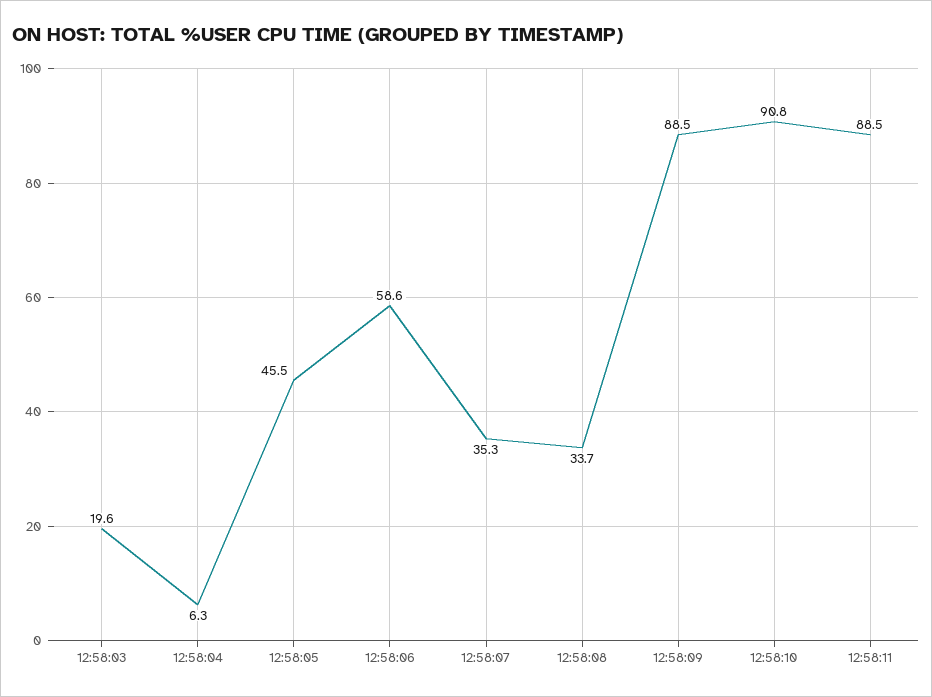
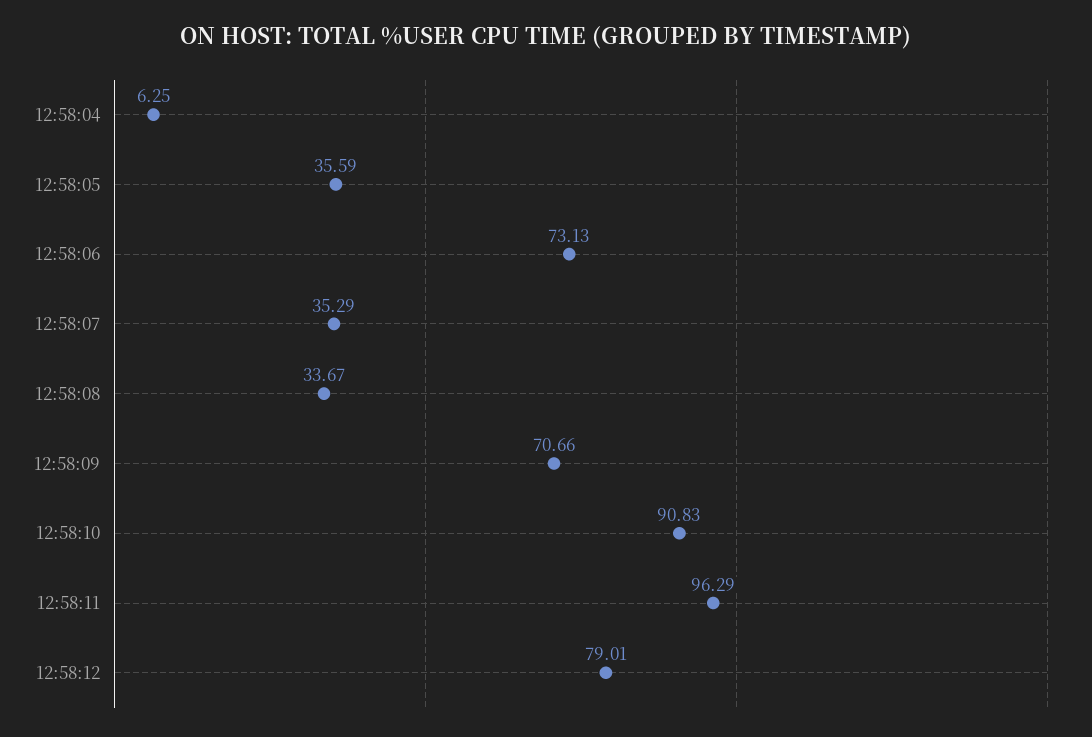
12:58:03: 19.6 -> none
12:58:05: 45.5 -> 35.59
12:58:06: 58.6 -> 73.13
12:58:09: 88.5 -> 70.66
12:58:11: 88.5 -> 96.29
12:58:12: none -> 79.01

